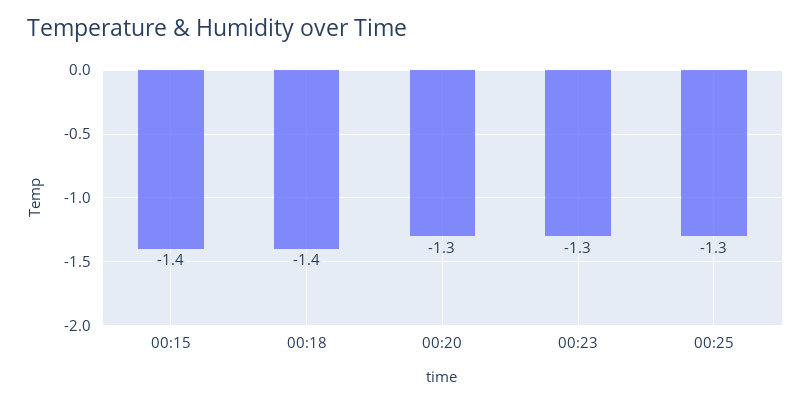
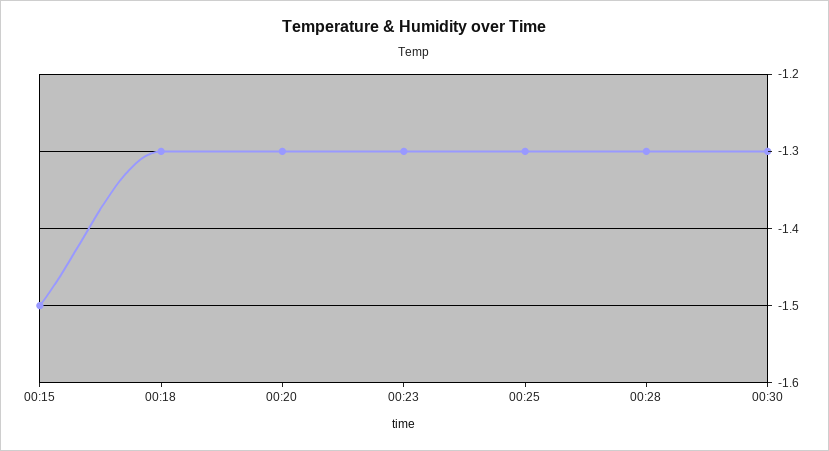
00:15: -1.4 -> -1.5
00:18: -1.4 -> -1.3
00:28: none -> -1.3
00:30: none -> -1.3

